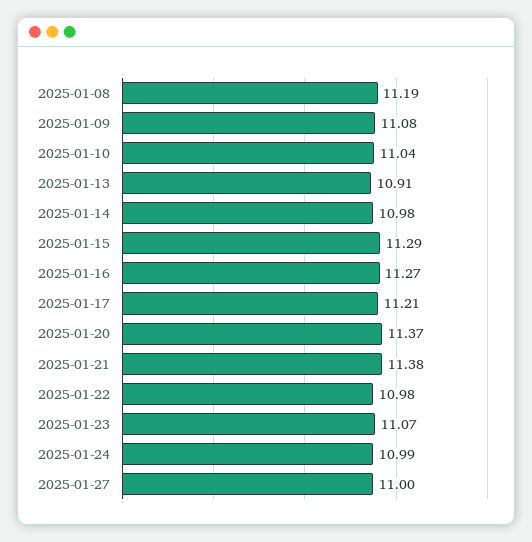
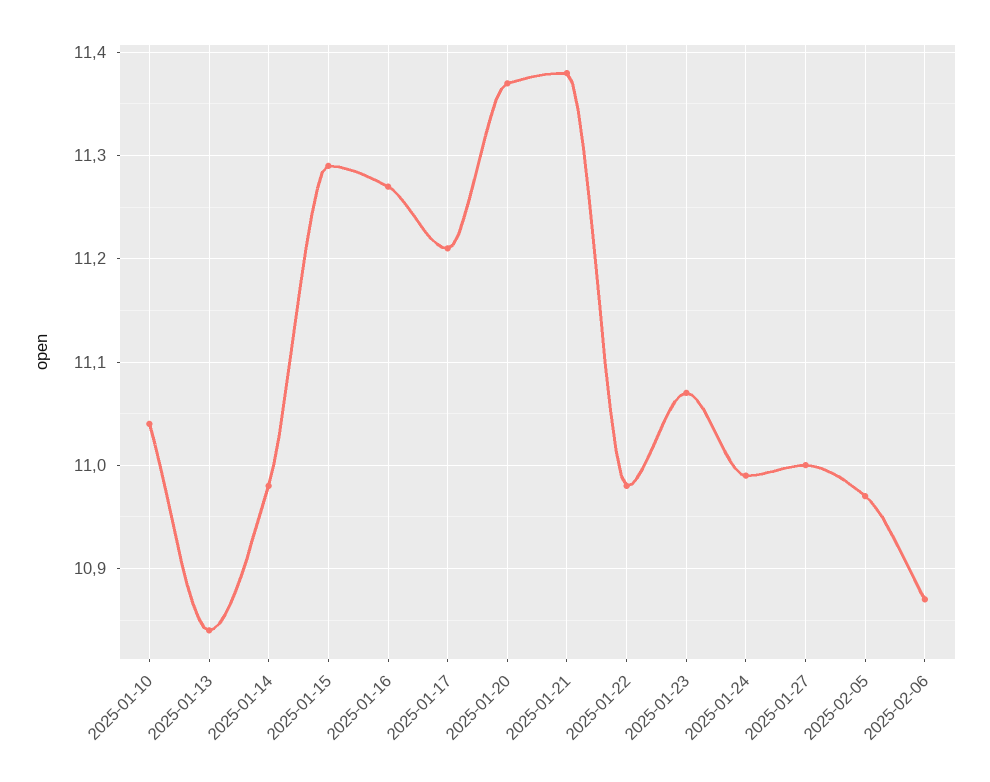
2025-01-08: 11.19 -> none
2025-01-09: 11.08 -> none
2025-01-13: 10.91 -> 10.84
2025-02-05: none -> 10.97
2025-02-06: none -> 10.87

